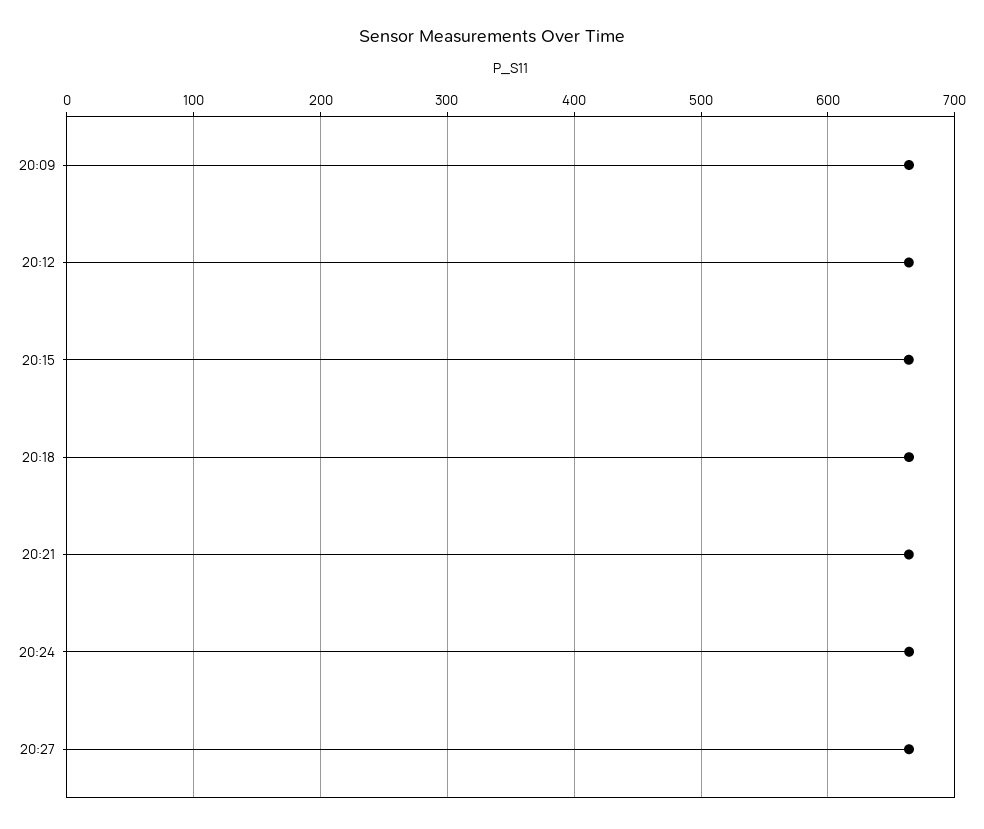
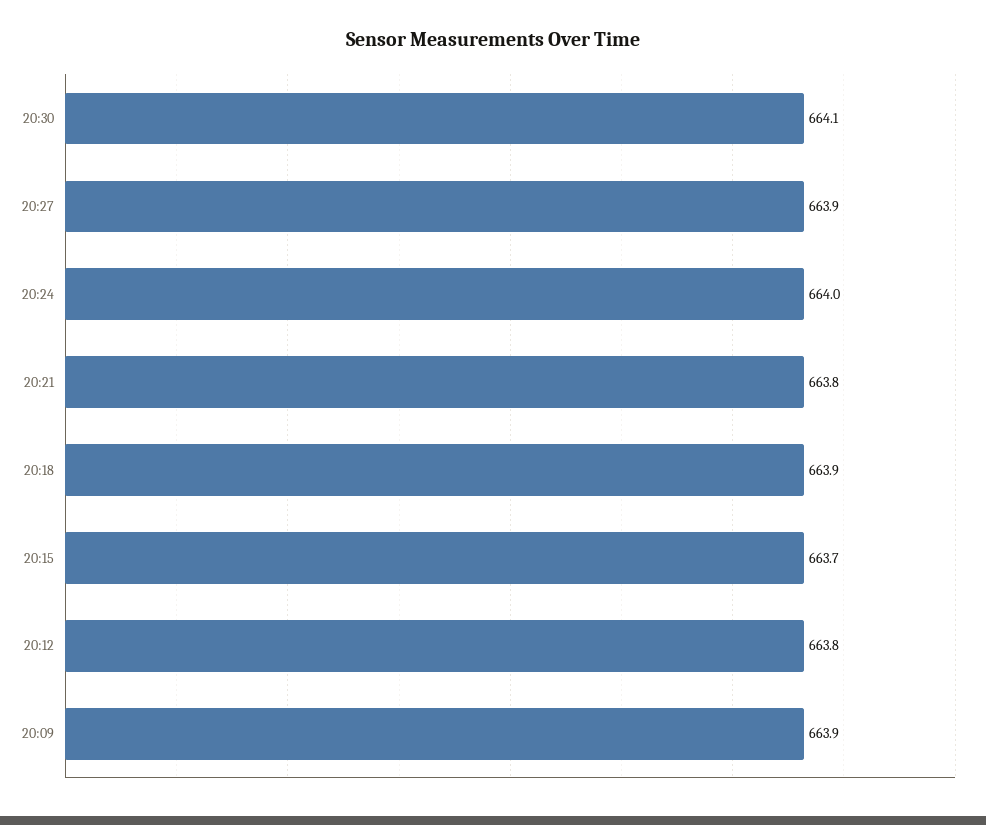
20:30: none -> 664.1

